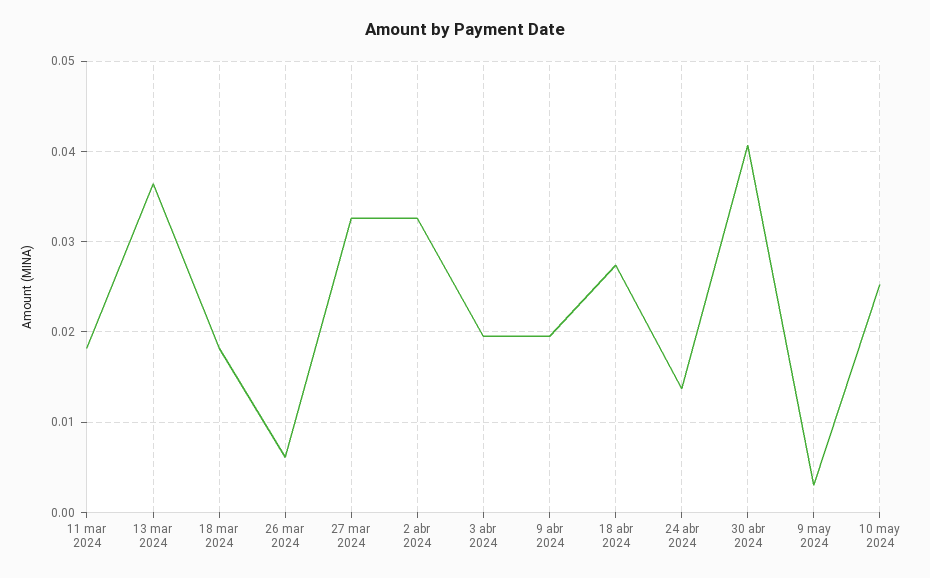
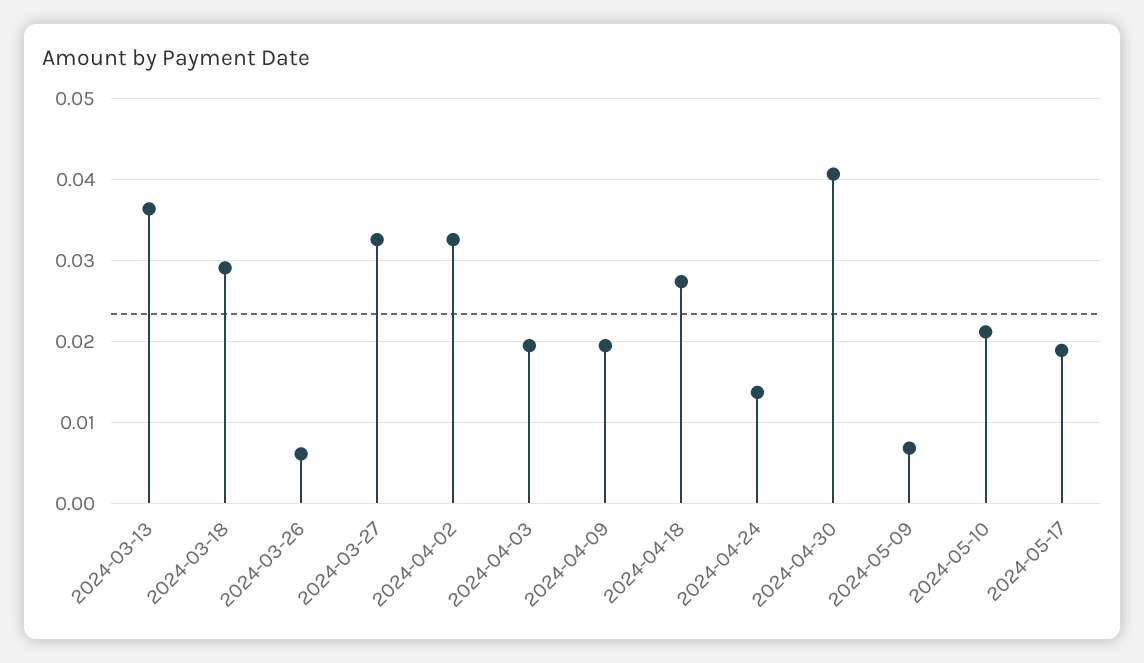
11 mar 2024: 0.018 -> none
18 mar 2024: 0.018 -> 0.029
9 may 2024: 0.003 -> 0.007
10 may 2024: 0.025 -> 0.021
2024-05-17: none -> 0.019

